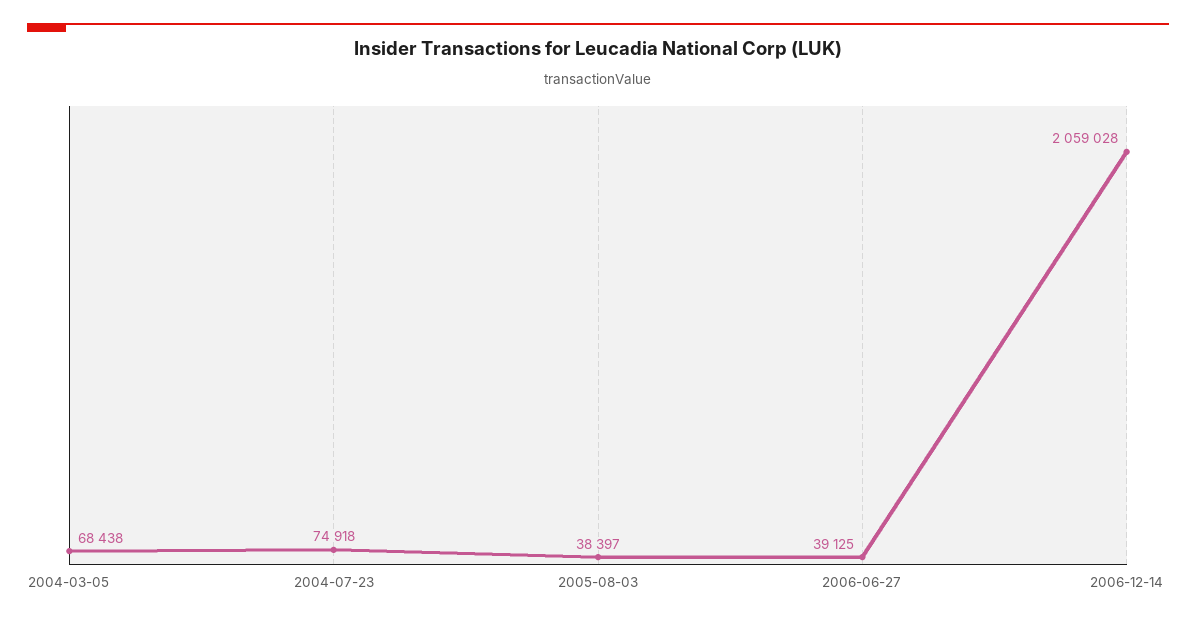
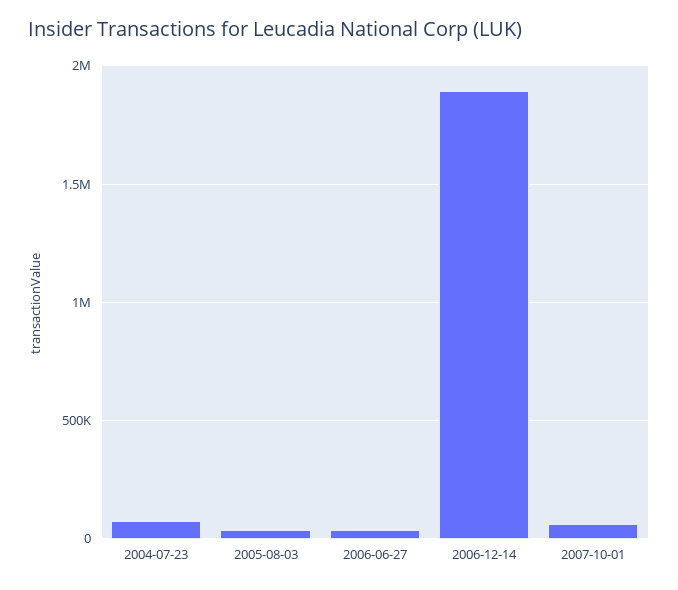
2004-03-05: 68438 -> none
2006-12-14: 2059028 -> 1900000
2007-10-01: none -> 50000

